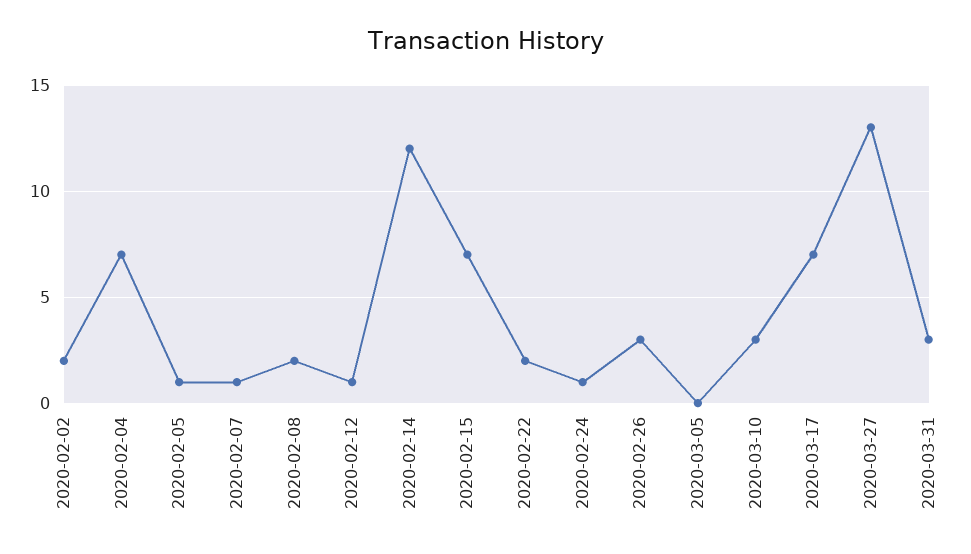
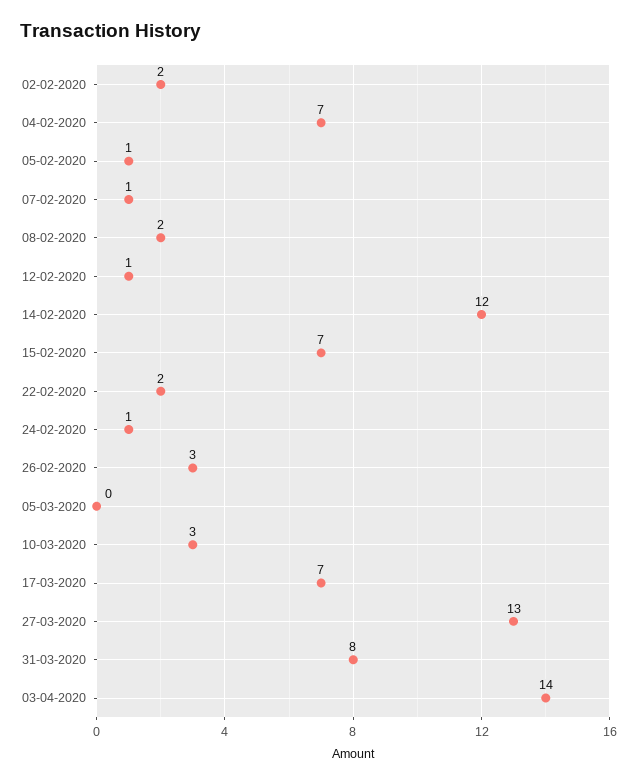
2020-03-31: 3 -> 8
03-04-2020: none -> 14

